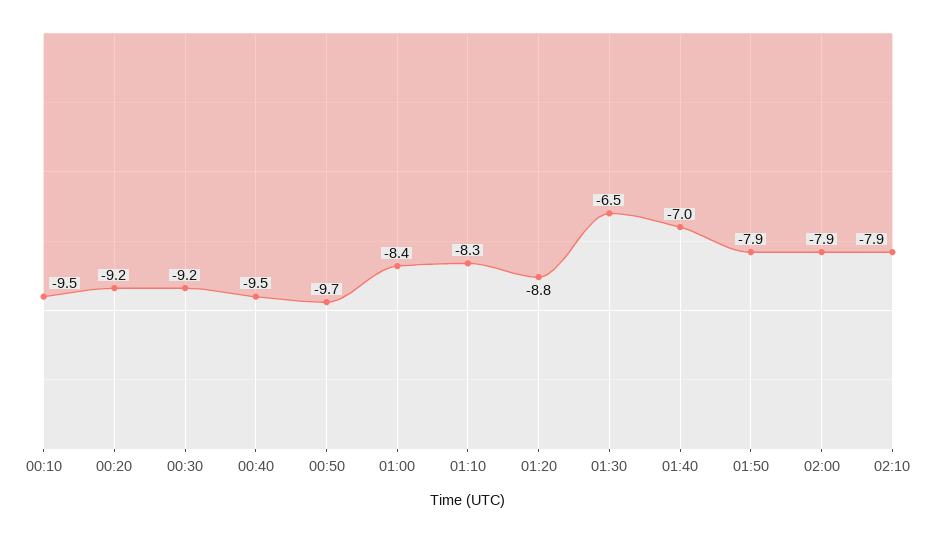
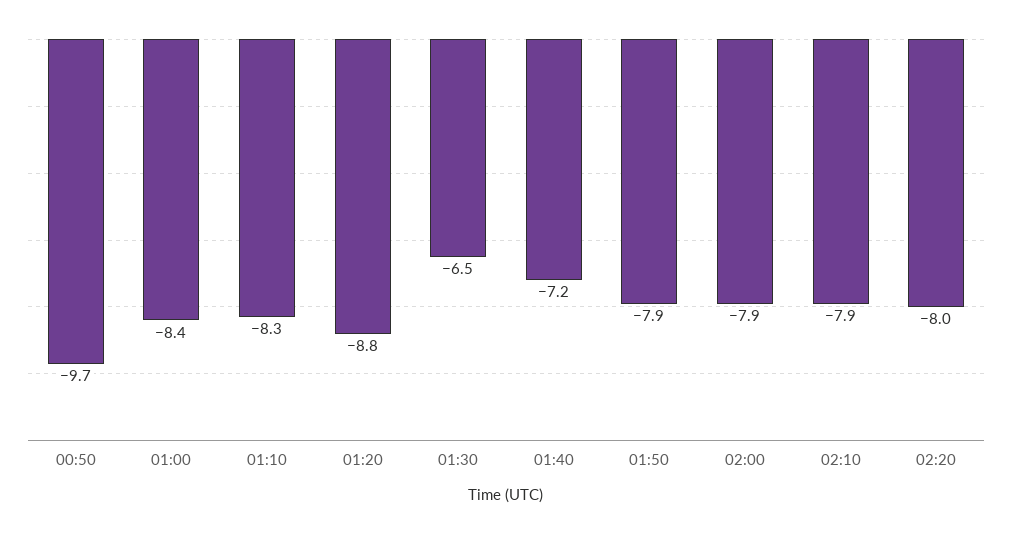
00:10: -9.5 -> none
00:20: -9.2 -> none
00:30: -9.2 -> none
00:40: -9.5 -> none
01:40: -7 -> -7.2
02:20: none -> -8

